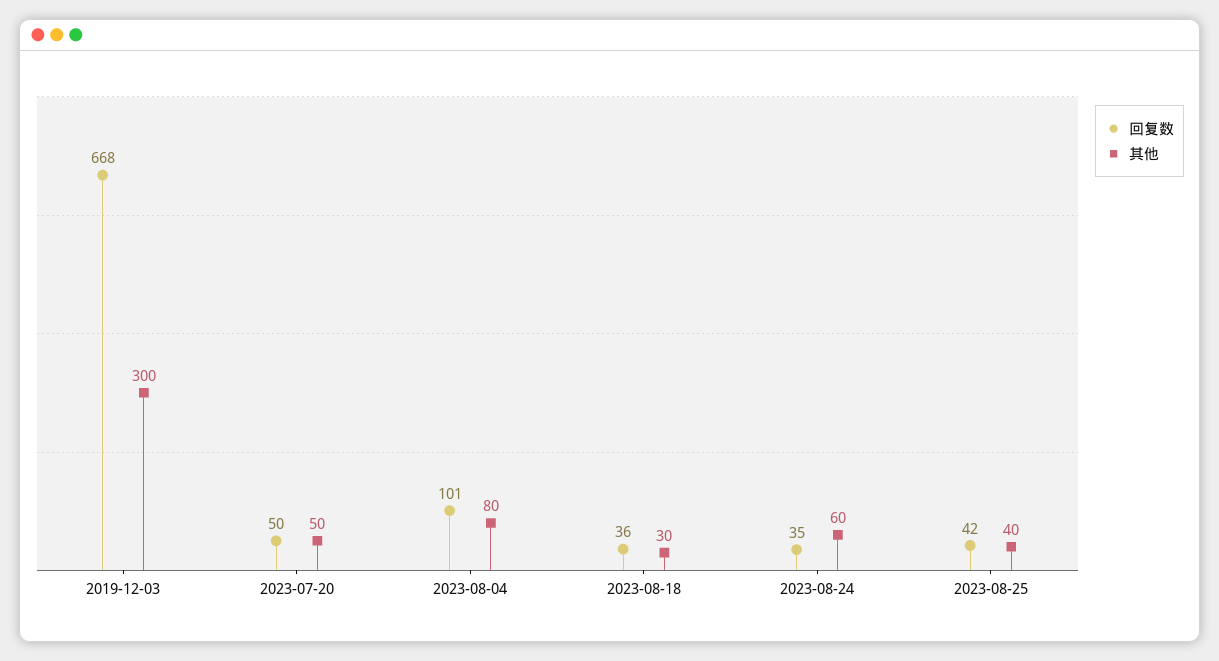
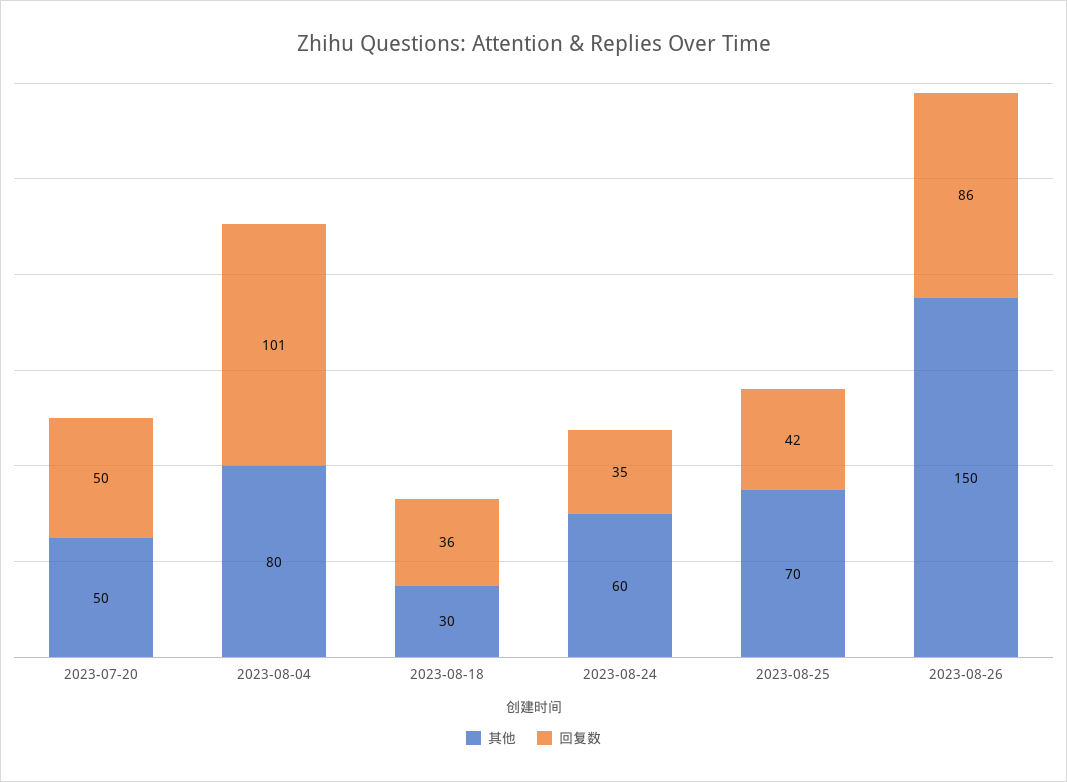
回复数, 2019-12-03: 668 -> none
其他, 2019-12-03: 300 -> none
其他, 2023-08-25: 40 -> 70
其他, 2023-08-26: none -> 150
回复数, 2023-08-26: none -> 86

